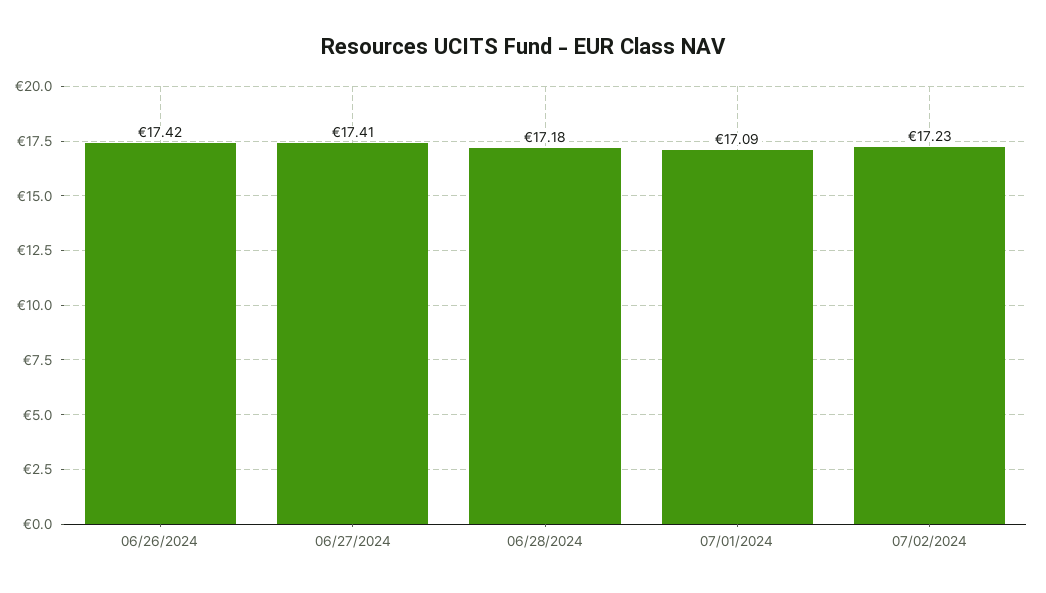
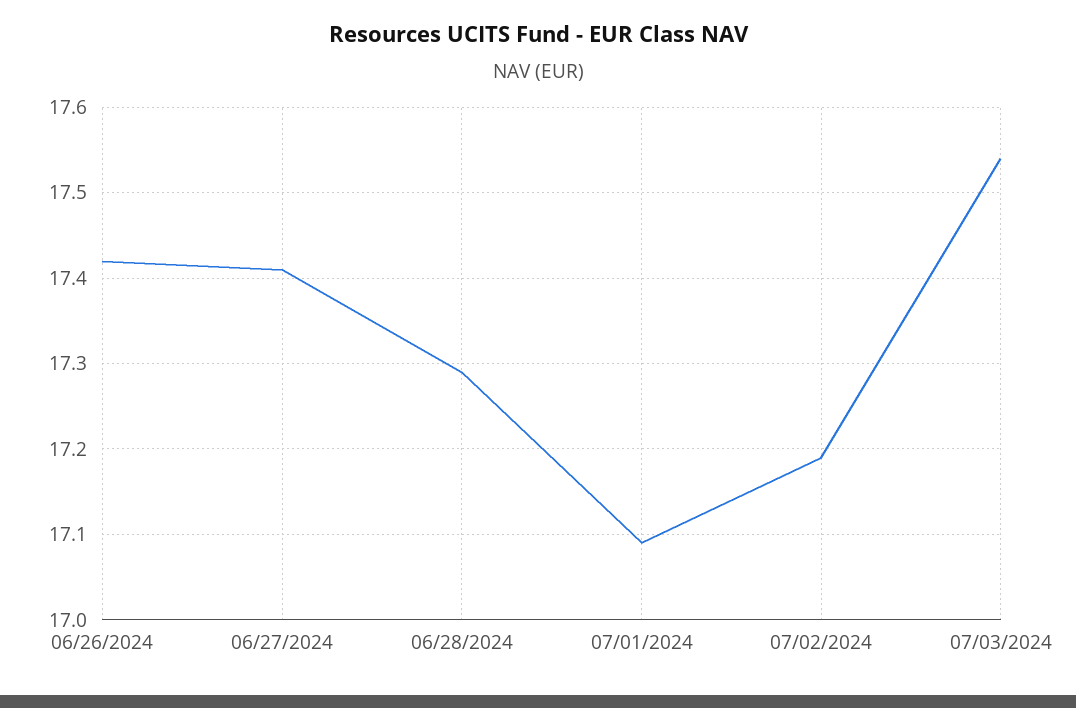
06/28/2024: 17.18 -> 17.29
07/02/2024: 17.23 -> 17.19
07/03/2024: none -> 17.54

